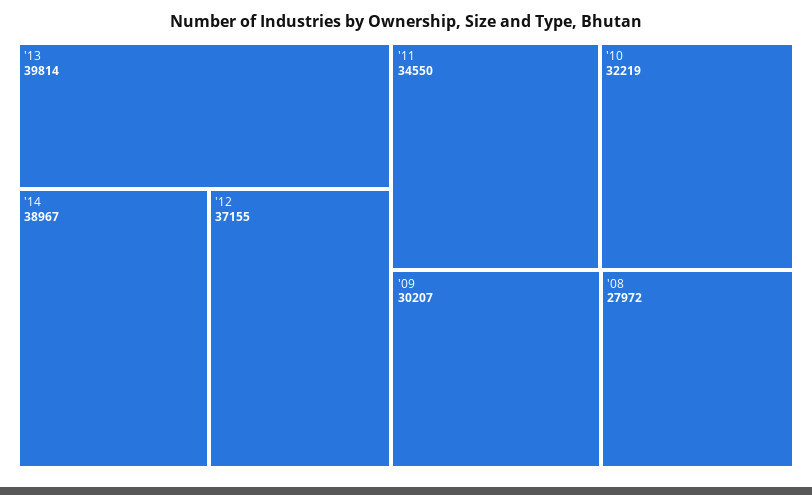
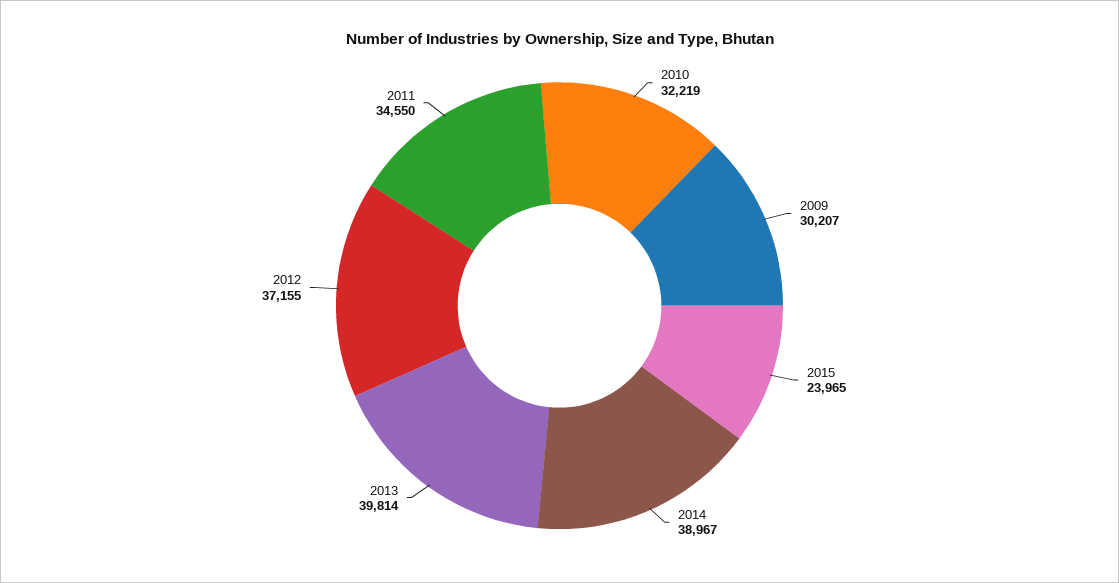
'08: 27972 -> none
2015: none -> 23965

